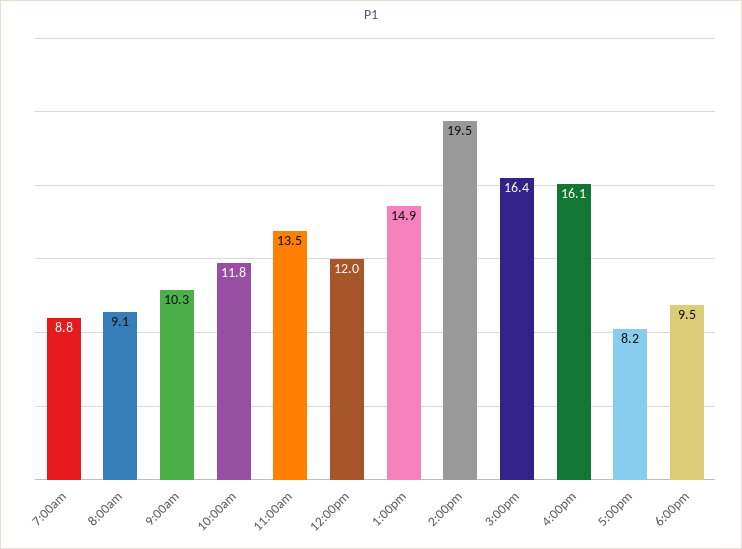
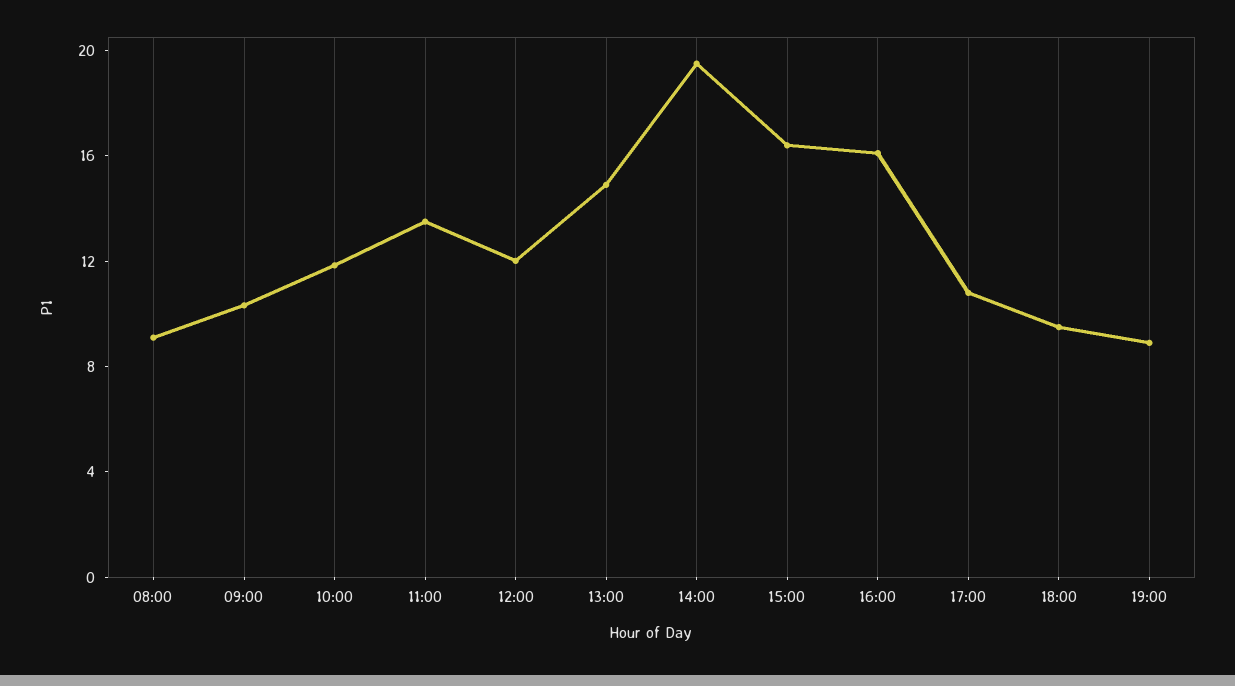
7:00am: 8.8 -> none
5:00pm: 8.2 -> 11
19:00: none -> 9

